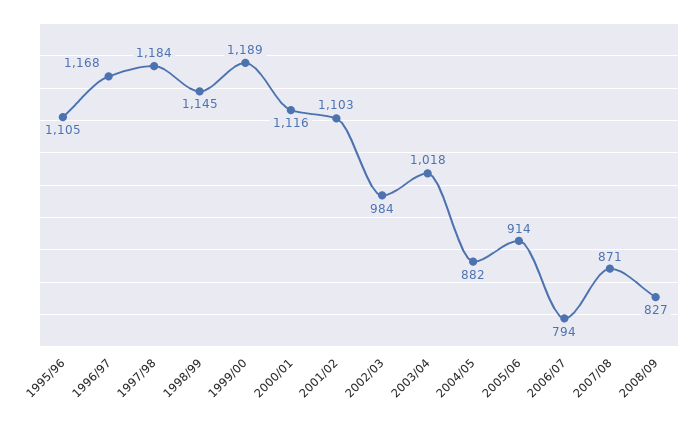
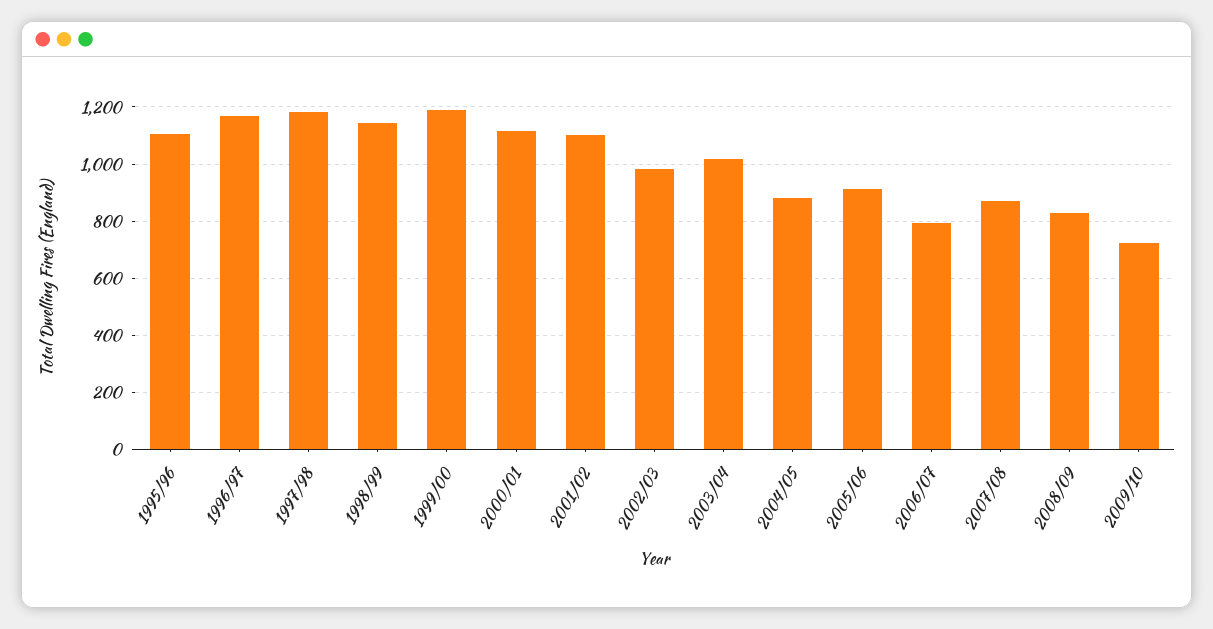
2009/10: none -> 725

